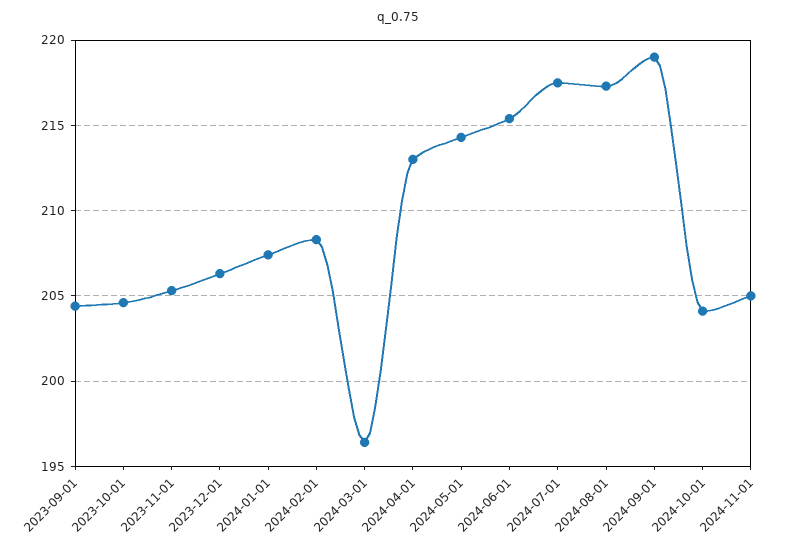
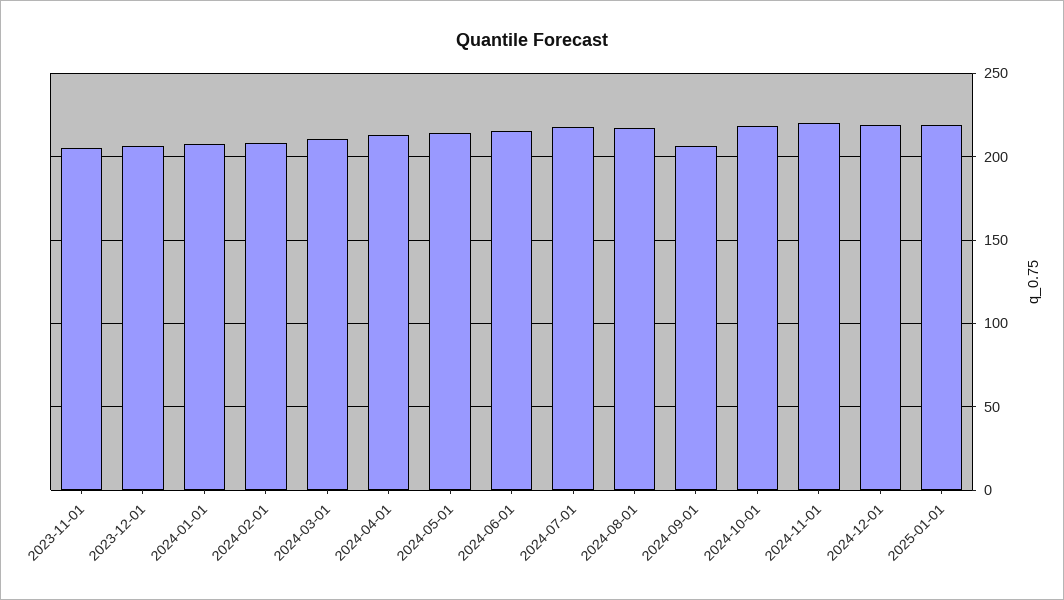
2023-09-01: 204.5 -> none
2023-10-01: 204.5 -> none
2024-03-01: 196.5 -> 210
2024-09-01: 219 -> 205
2024-10-01: 204 -> 220
2024-11-01: 205 -> 220
2024-12-01: none -> 220
2025-01-01: none -> 220

